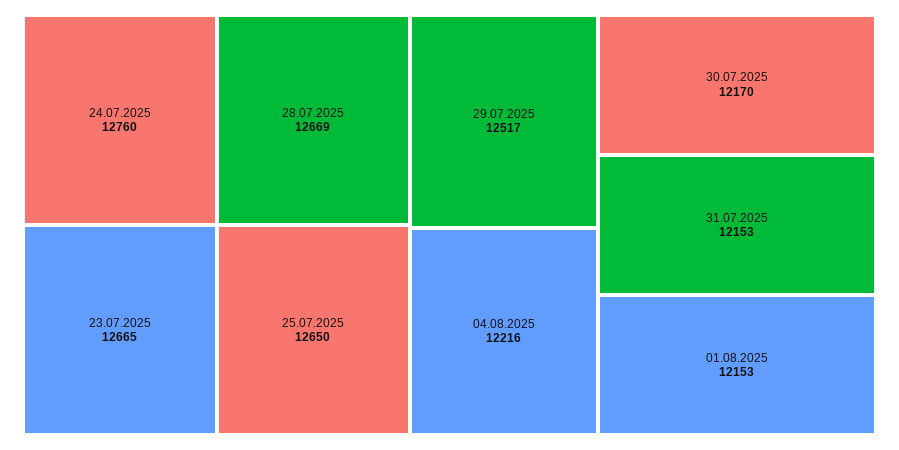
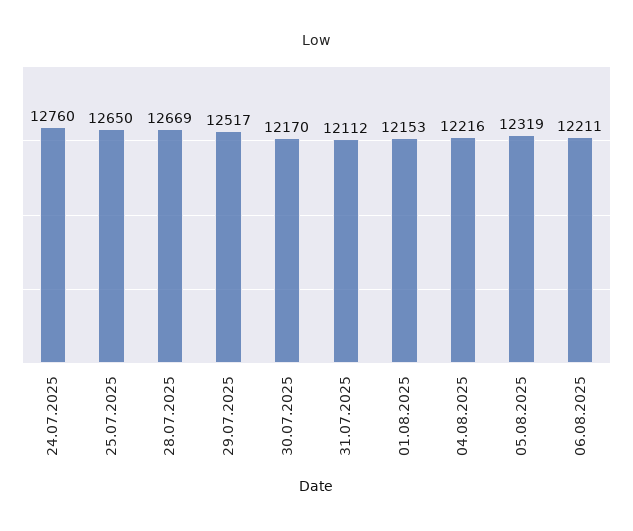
23.07.2025: 12665 -> none
31.07.2025: 12153 -> 12112
05.08.2025: none -> 12319
06.08.2025: none -> 12211

